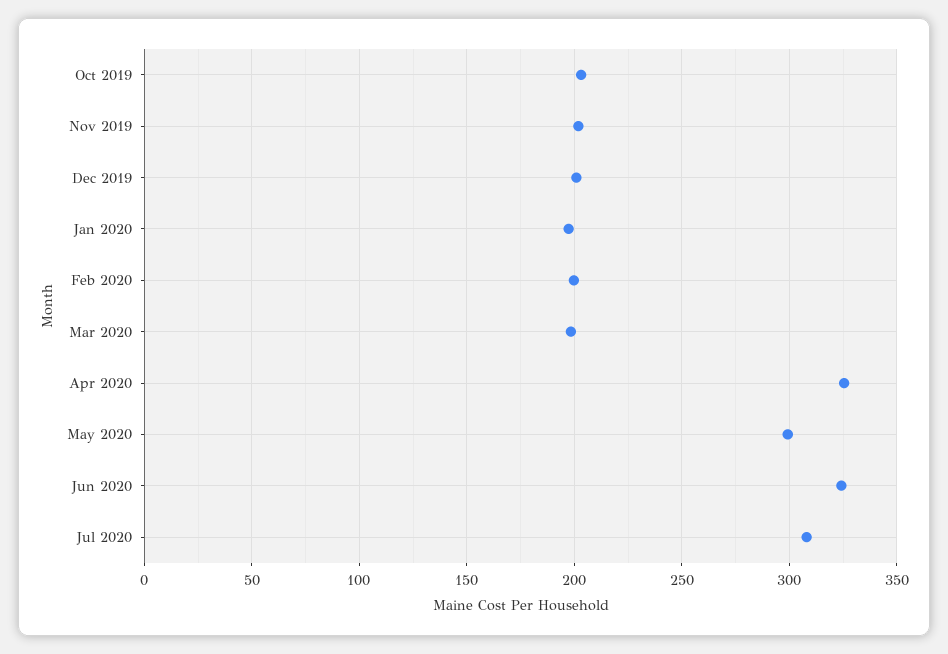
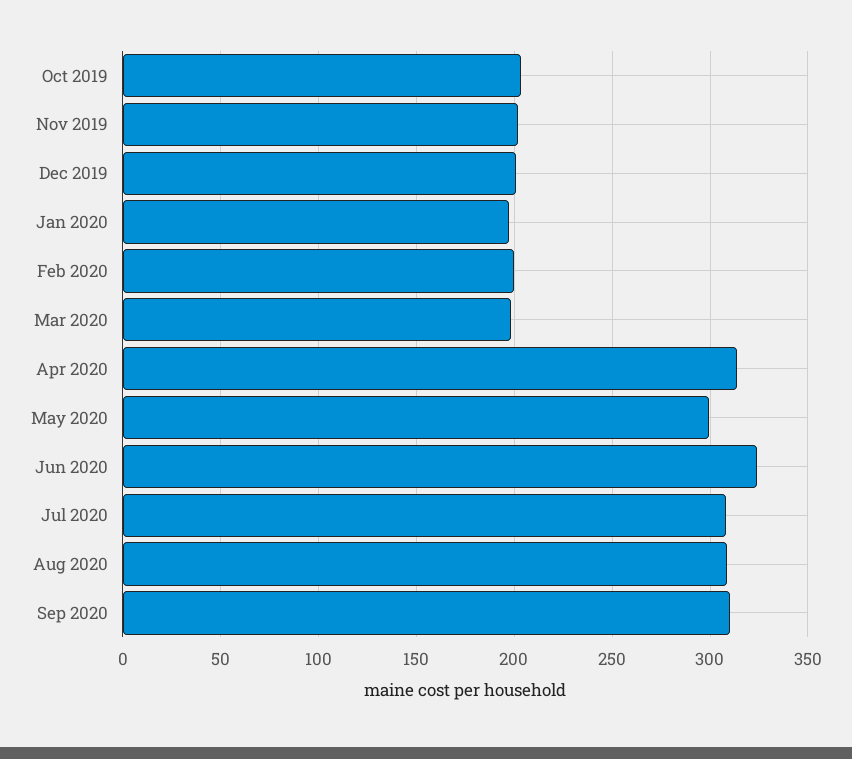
Apr 2020: 325 -> 315
Aug 2020: none -> 310
Sep 2020: none -> 310

